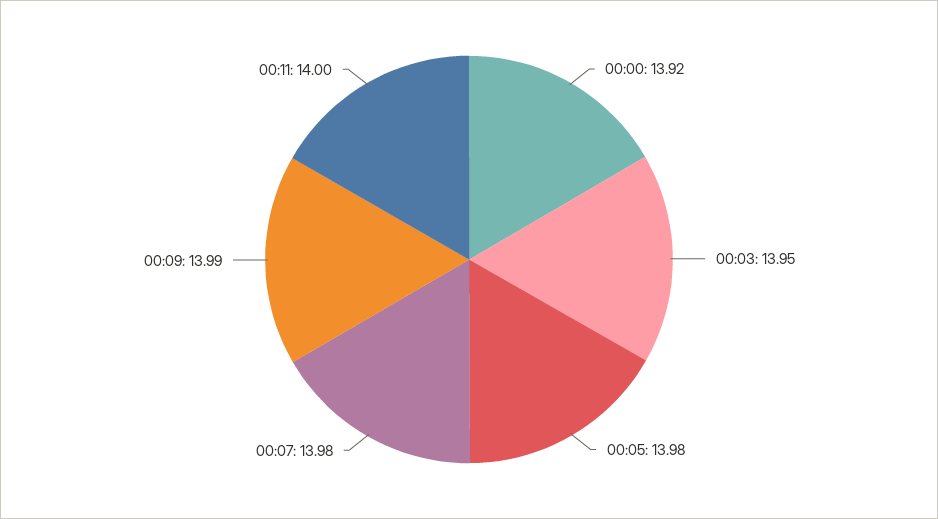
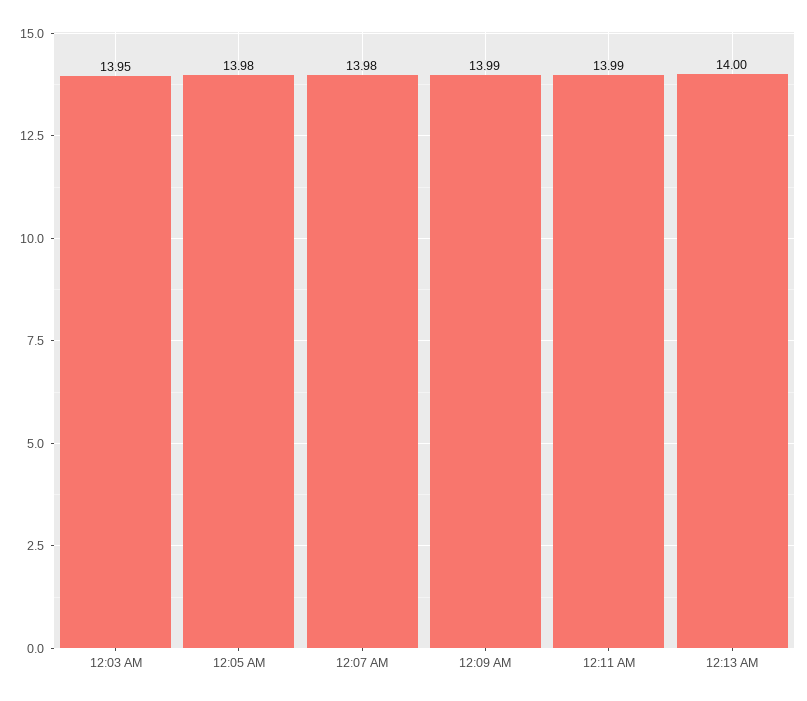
00:00: 13.92 -> none
00:11: 14 -> 13.99
12:13 AM: none -> 14

